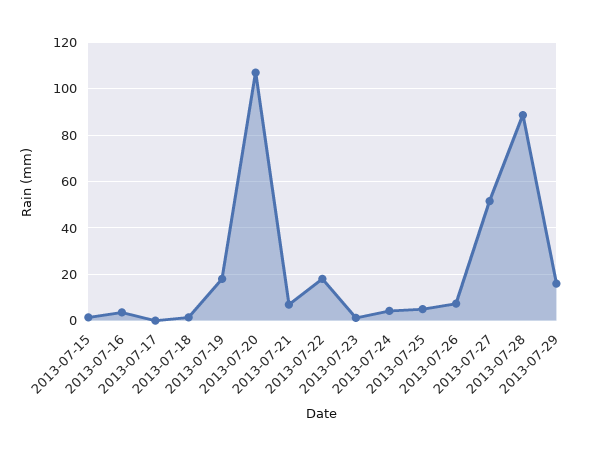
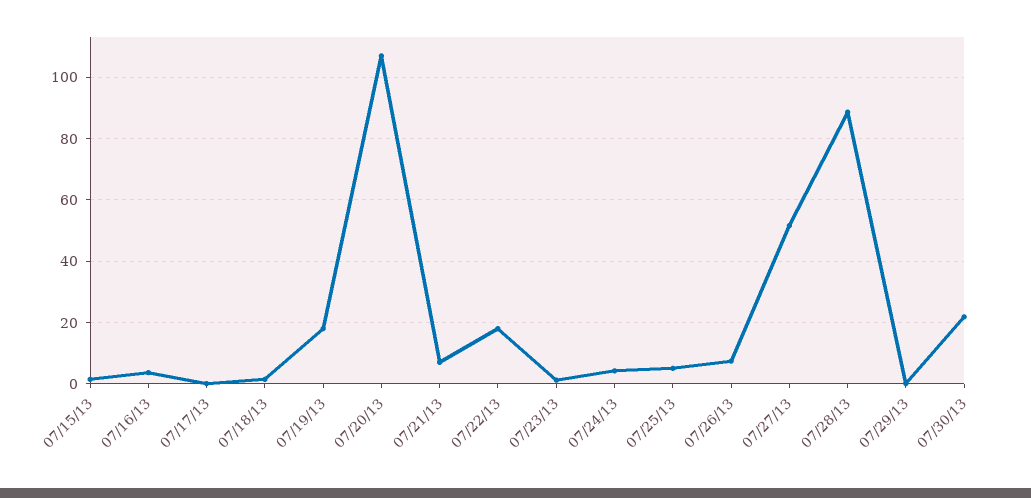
2013-07-29: 15 -> 0
07/30/13: none -> 22

